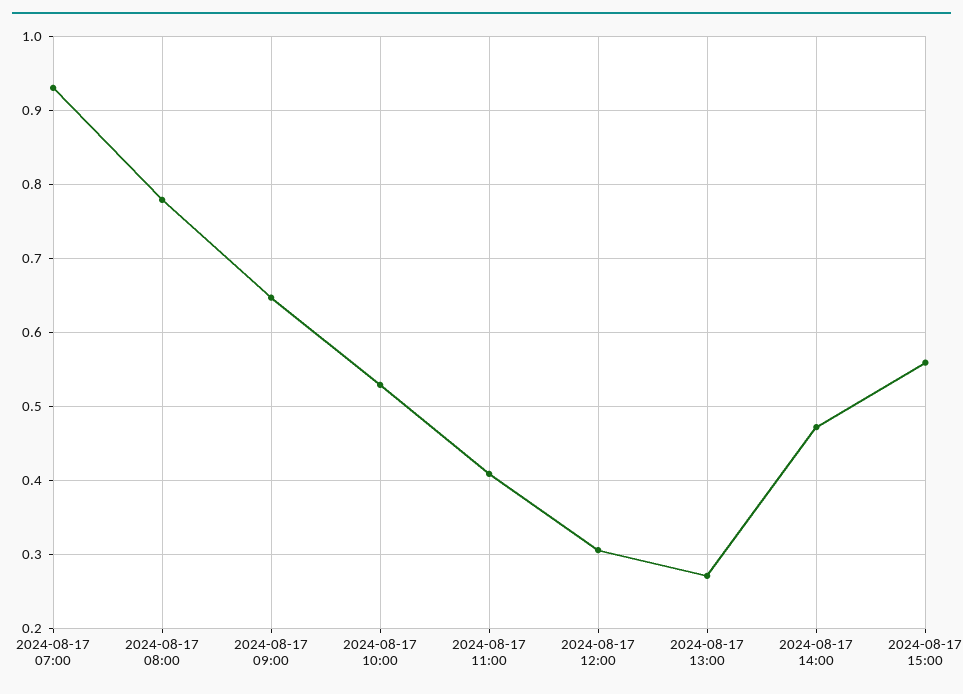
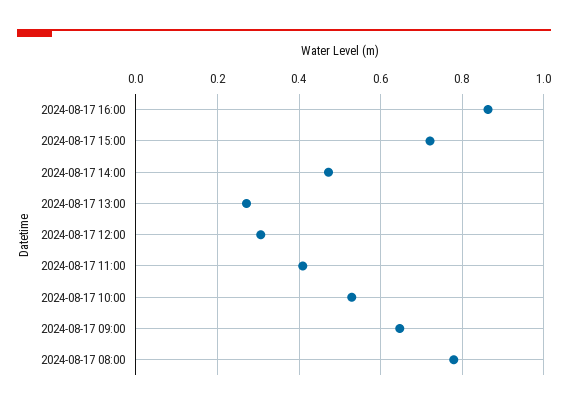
2024-08-17 07:00: 0.93 -> none
2024-08-17 15:00: 0.56 -> 0.72
2024-08-17 16:00: none -> 0.86

